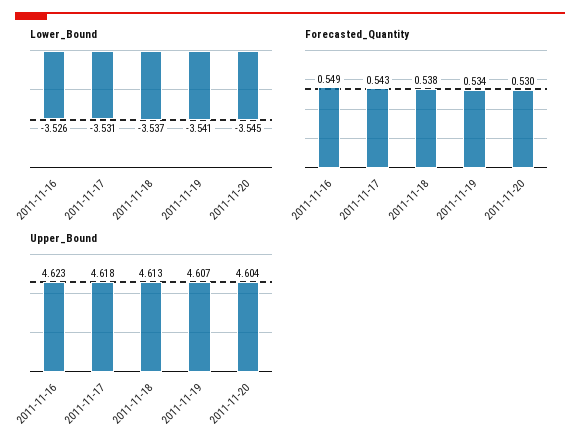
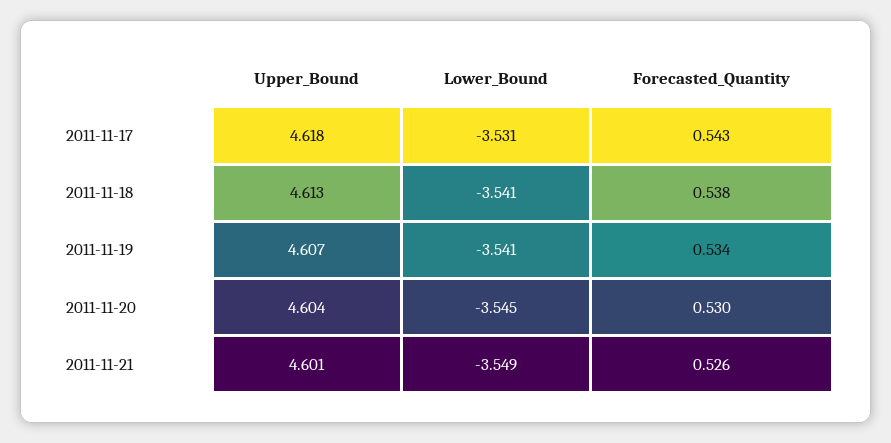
Lower_Bound, 2011-11-16: -3.526 -> none
Lower_Bound, 2011-11-18: -3.537 -> -3.541
Forecasted_Quantity, 2011-11-16: 0.549 -> none
Upper_Bound, 2011-11-16: 4.623 -> none
Upper_Bound, 2011-11-21: none -> 4.601
Lower_Bound, 2011-11-21: none -> -3.549
Forecasted_Quantity, 2011-11-21: none -> 0.526

